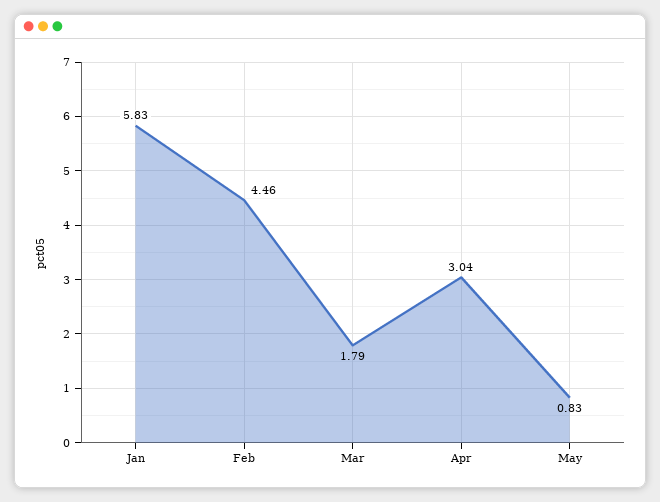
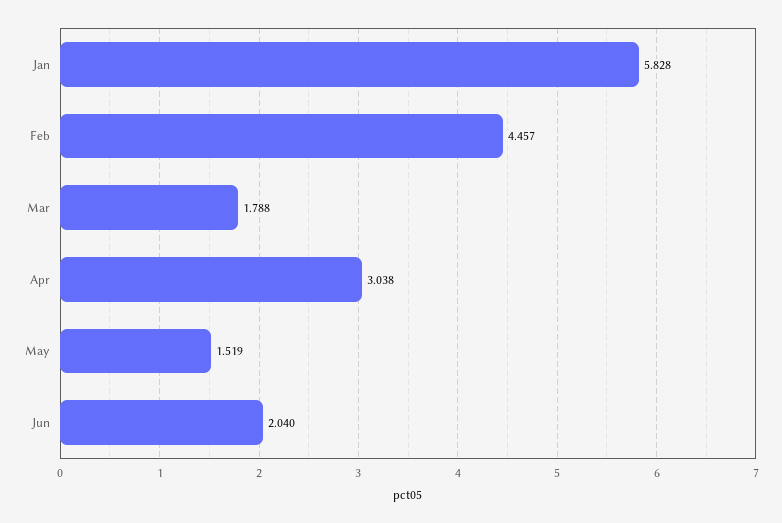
May: 0.83 -> 1.519
Jun: none -> 2.04

